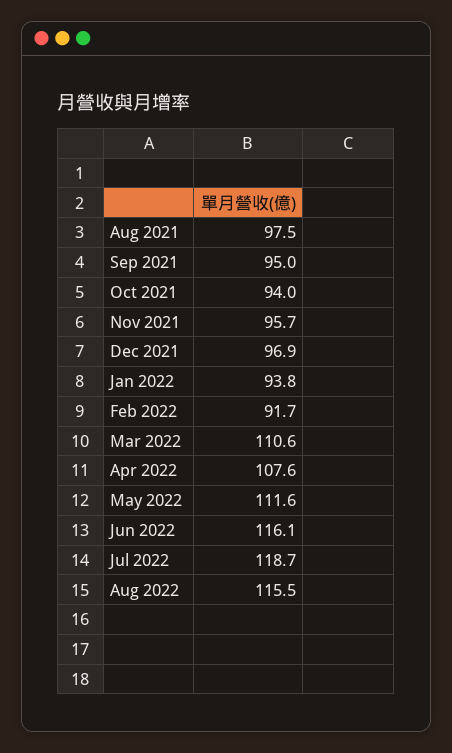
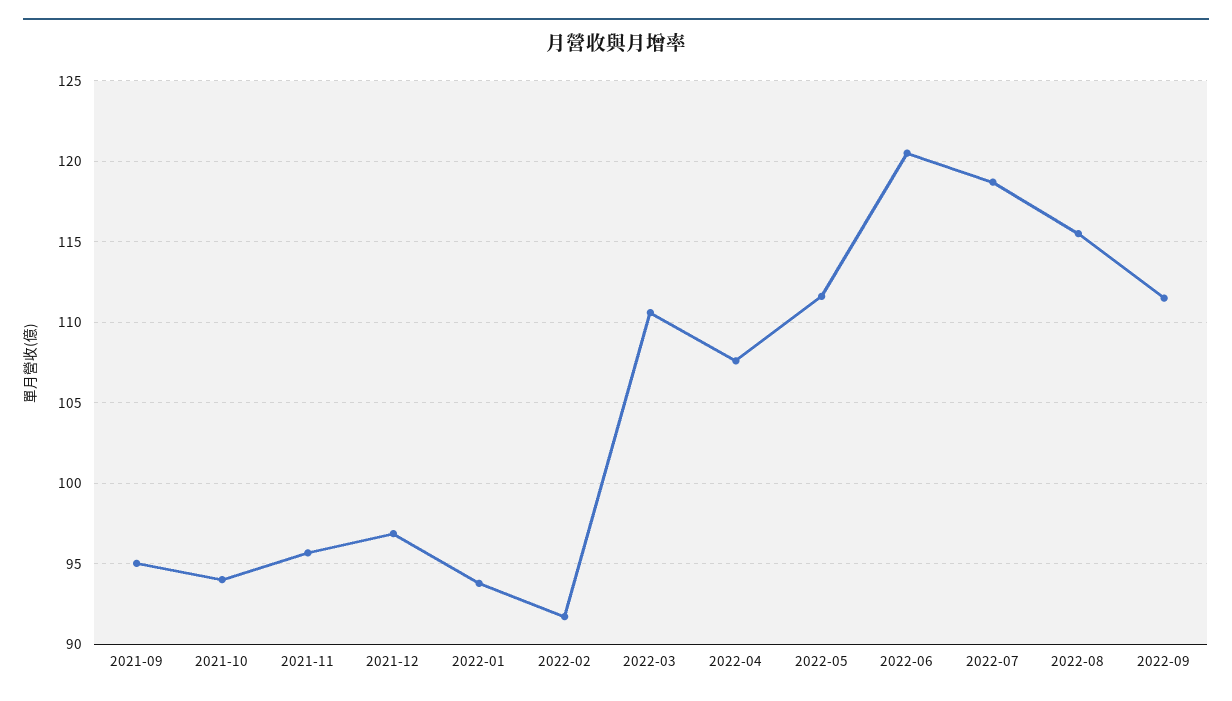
Aug 2021: 97.5 -> none
Jun 2022: 116.1 -> 120.5
2022-09: none -> 111.5

